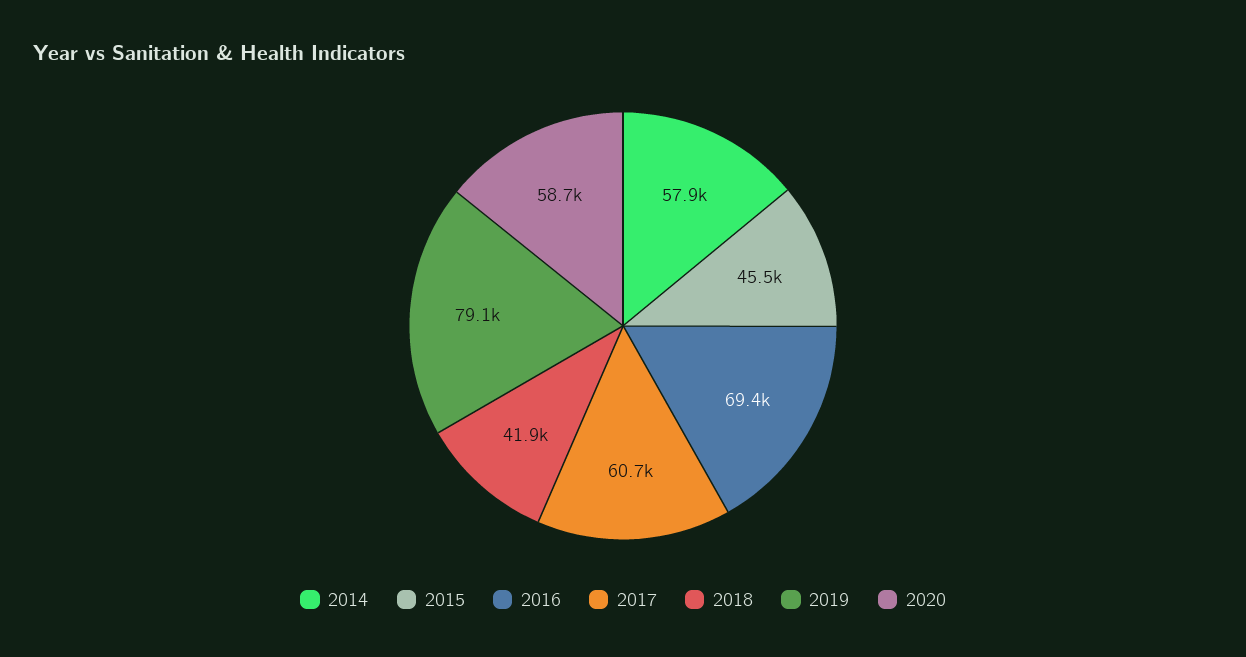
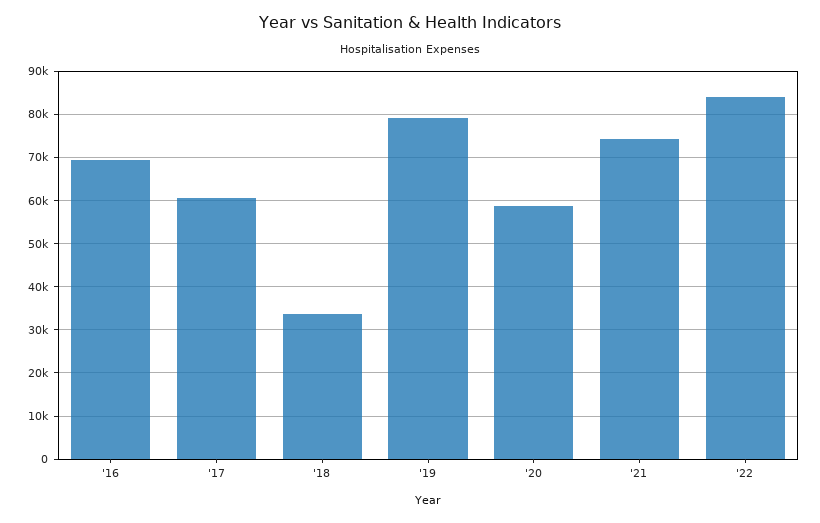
2014: 57900 -> none
2015: 45500 -> none
2018: 41900 -> 34000
'21: none -> 74000
'22: none -> 84000

